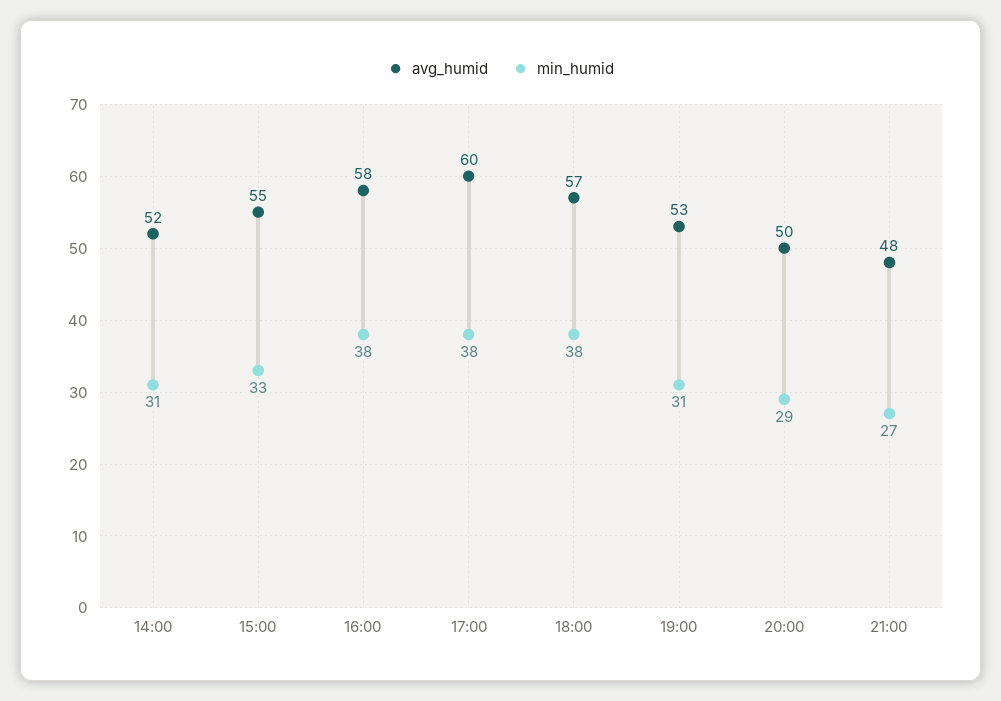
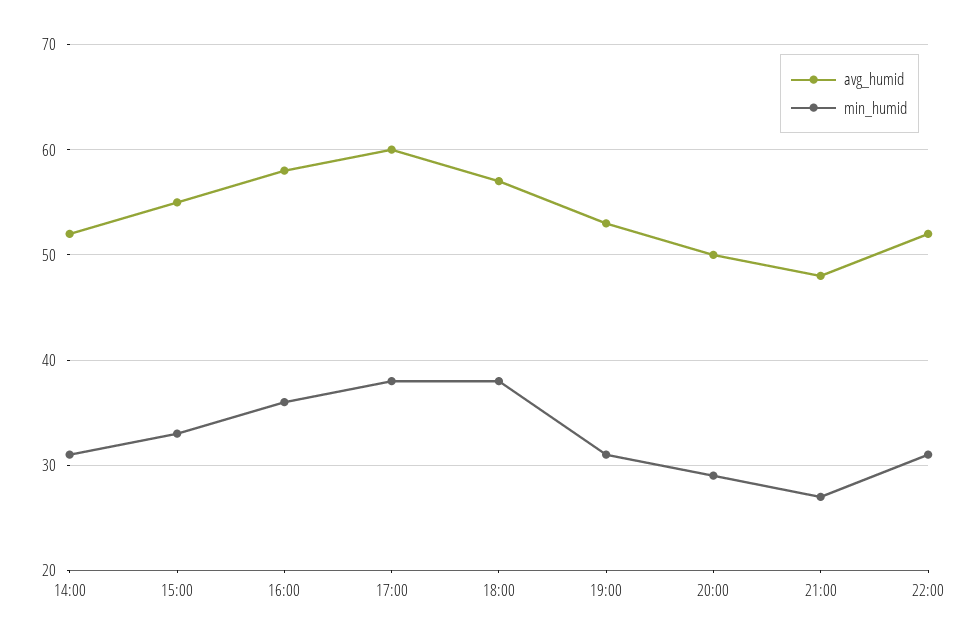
min_humid, 16:00: 38 -> 36
avg_humid, 22:00: none -> 52
min_humid, 22:00: none -> 31

